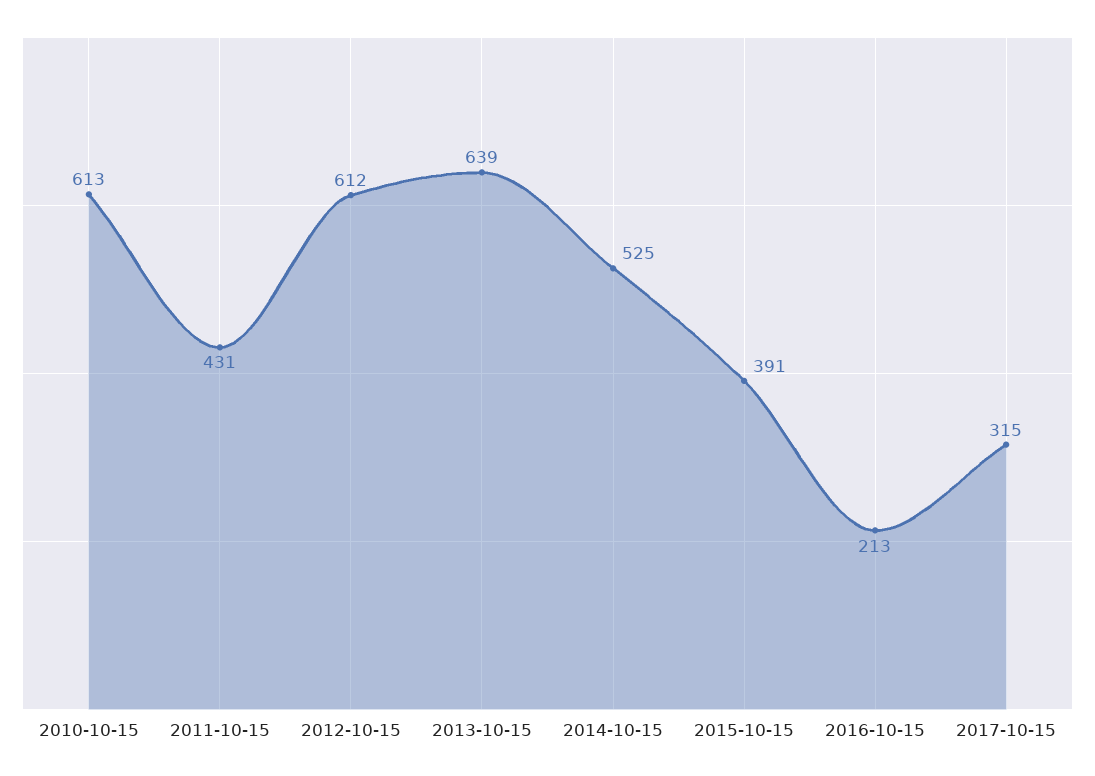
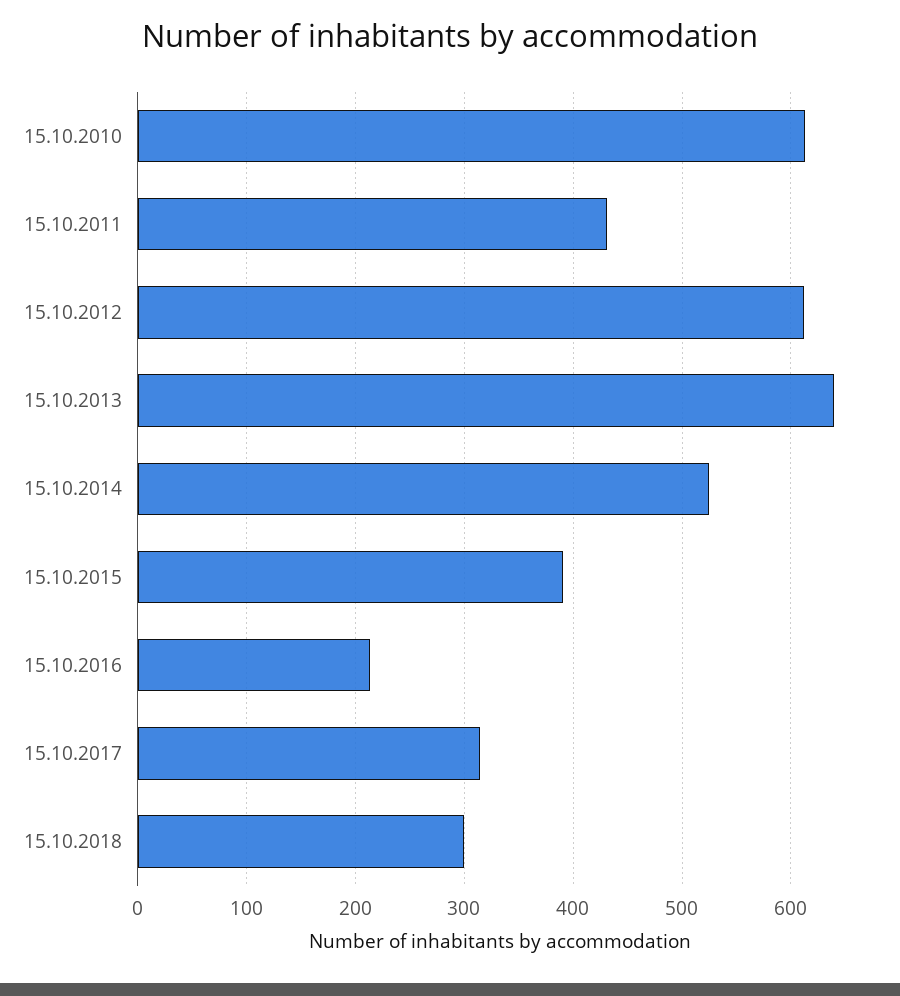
15.10.2018: none -> 300

